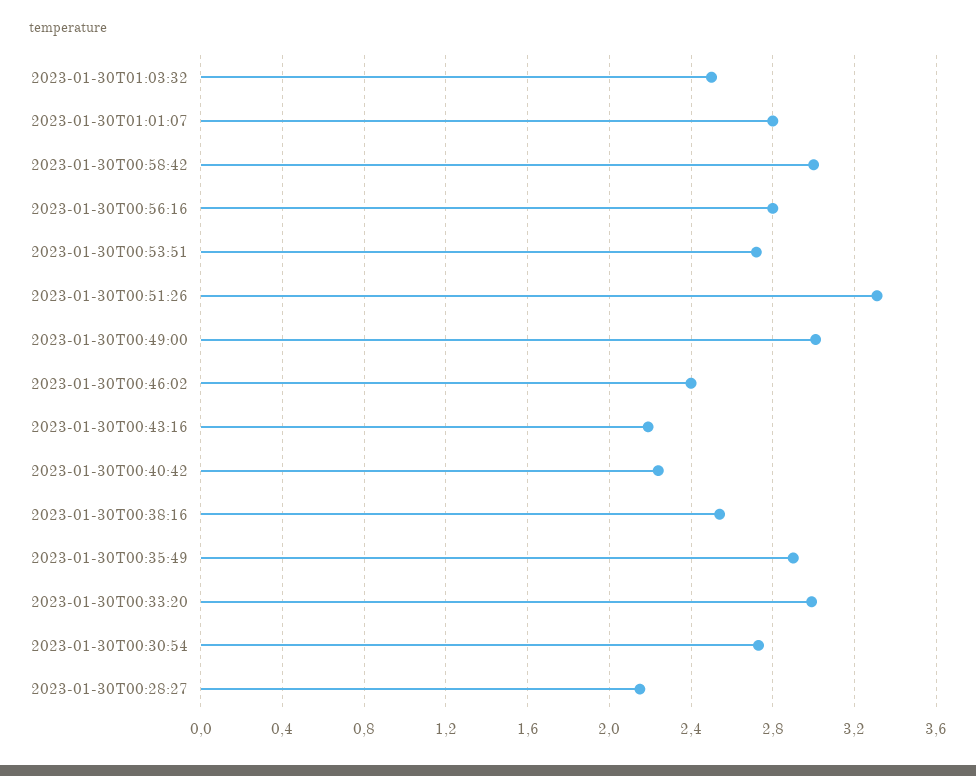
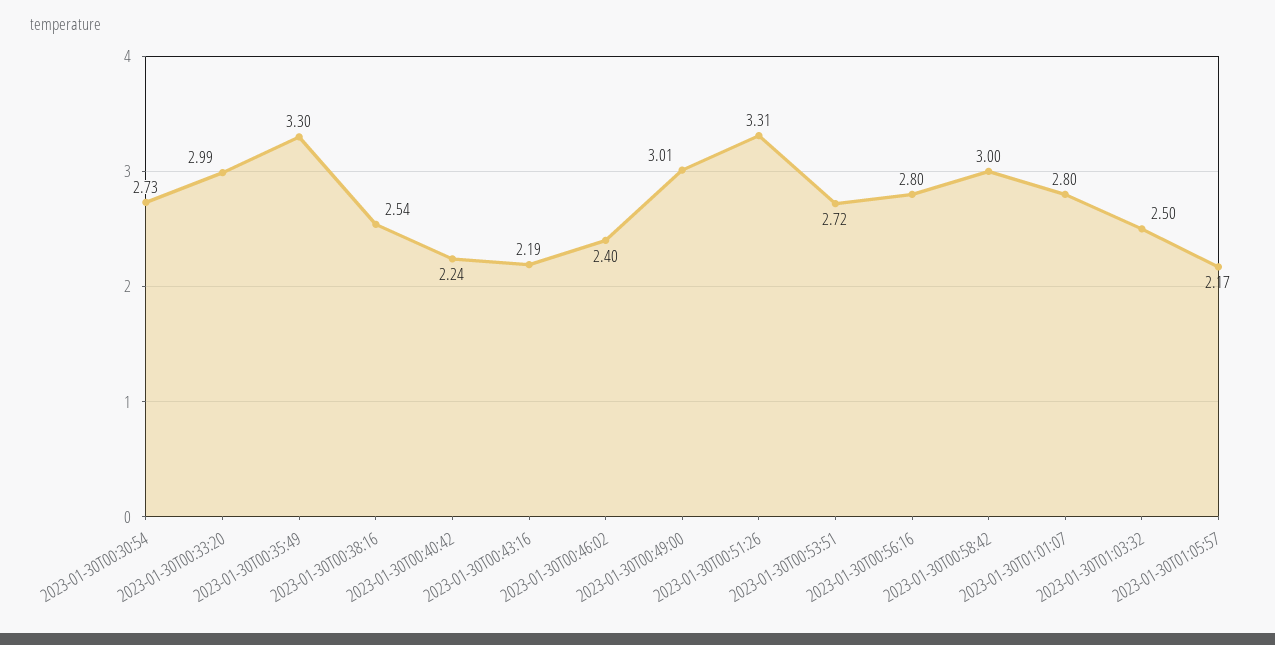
2023-01-30T00:35:49: 2.9 -> 3.3
2023-01-30T00:28:27: 2.15 -> none
2023-01-30T01:05:57: none -> 2.17

